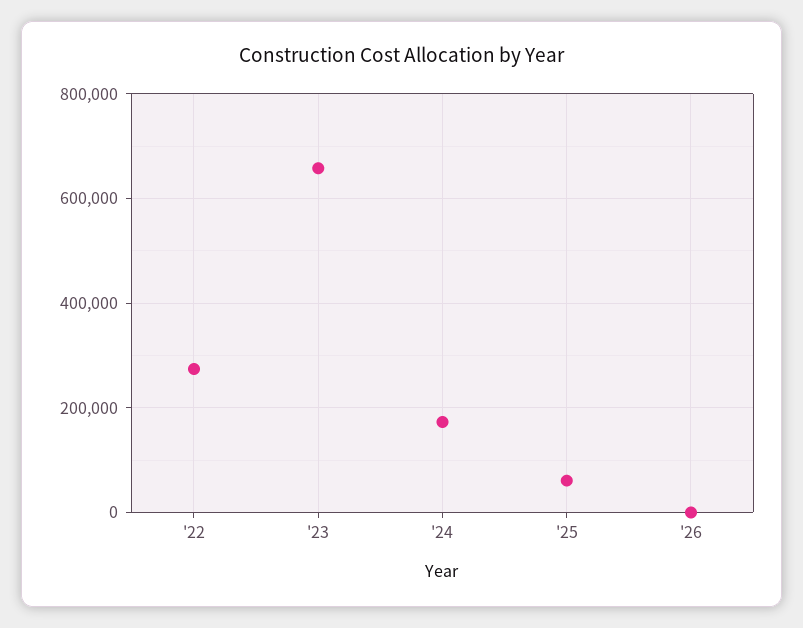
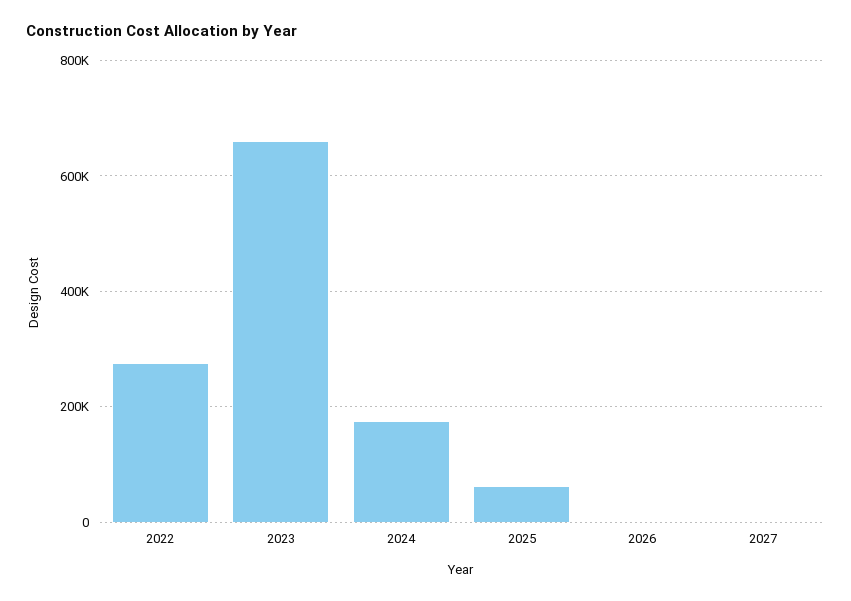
2027: none -> 0

